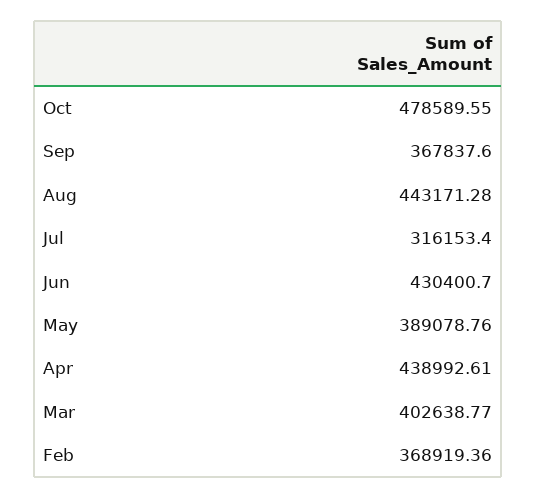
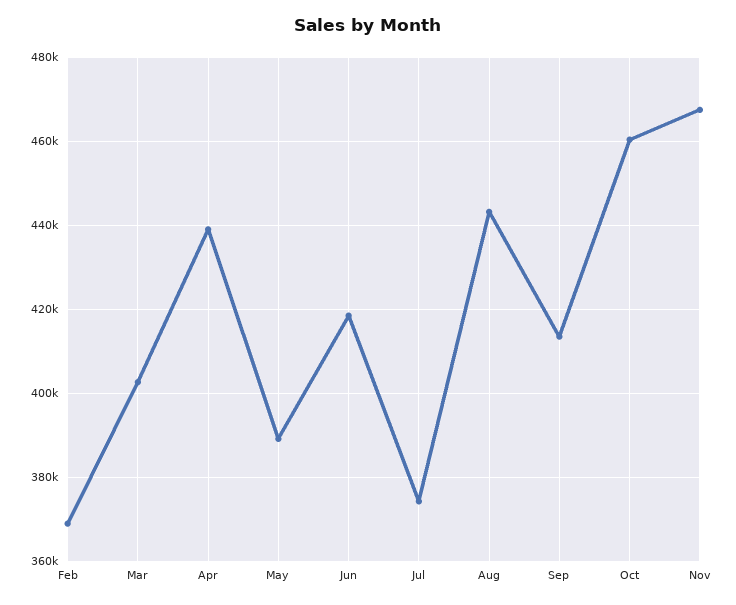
Oct: 478589.55 -> 460000
Sep: 367837.6 -> 414000
Jul: 316153.4 -> 374000
Jun: 430400.7 -> 418000
Nov: none -> 468000

